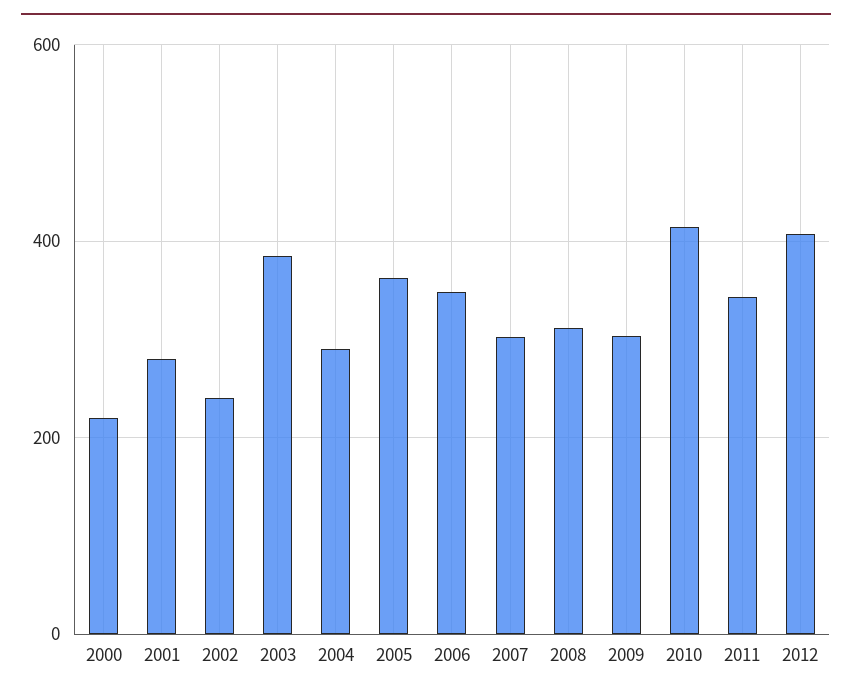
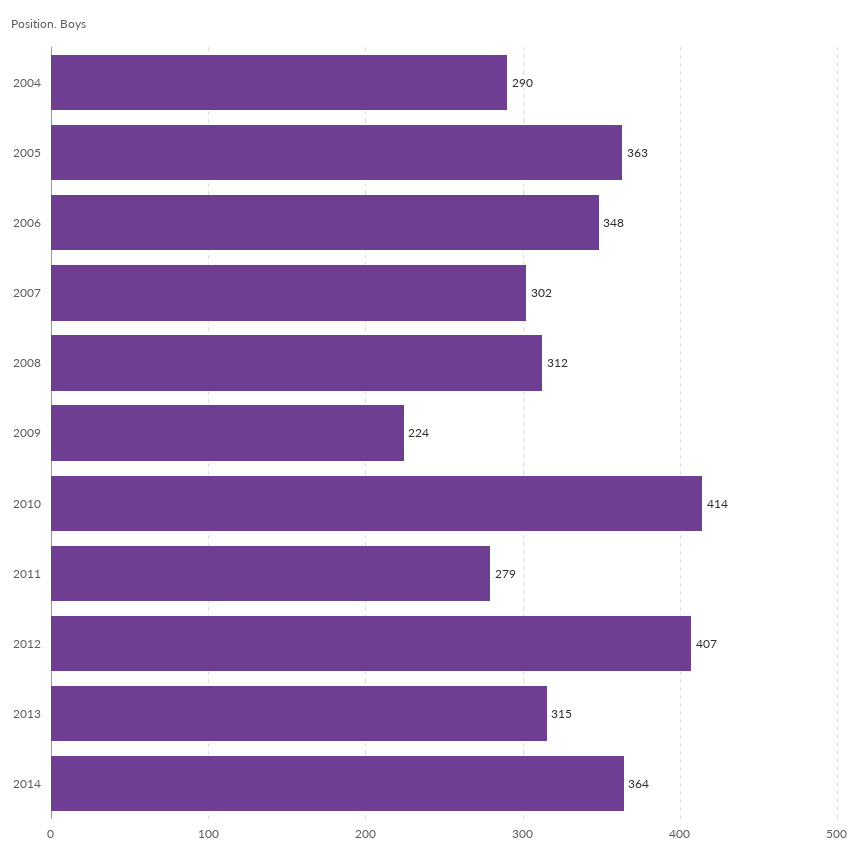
2000: 220 -> none
2001: 280 -> none
2002: 240 -> none
2003: 380 -> none
2009: 300 -> 224
2011: 340 -> 279
2013: none -> 315
2014: none -> 364

